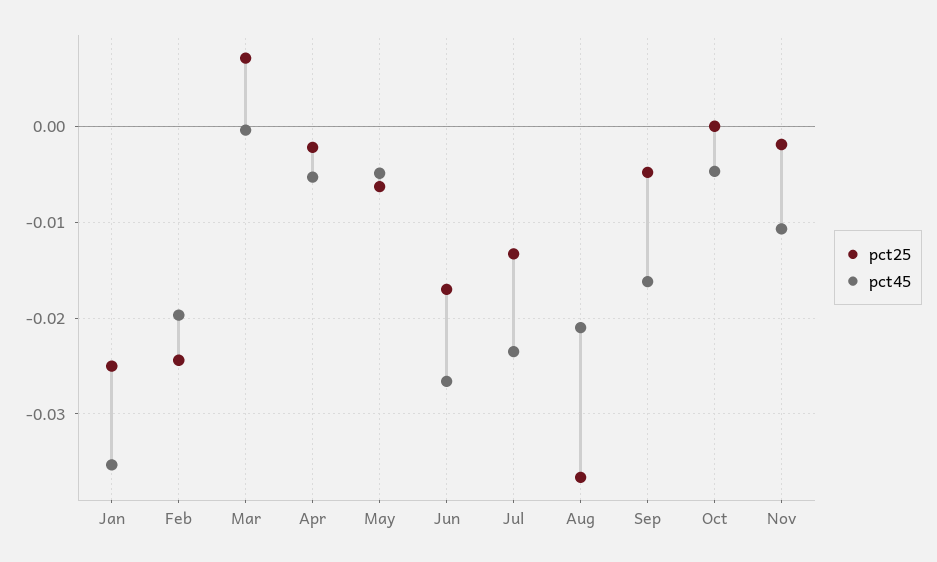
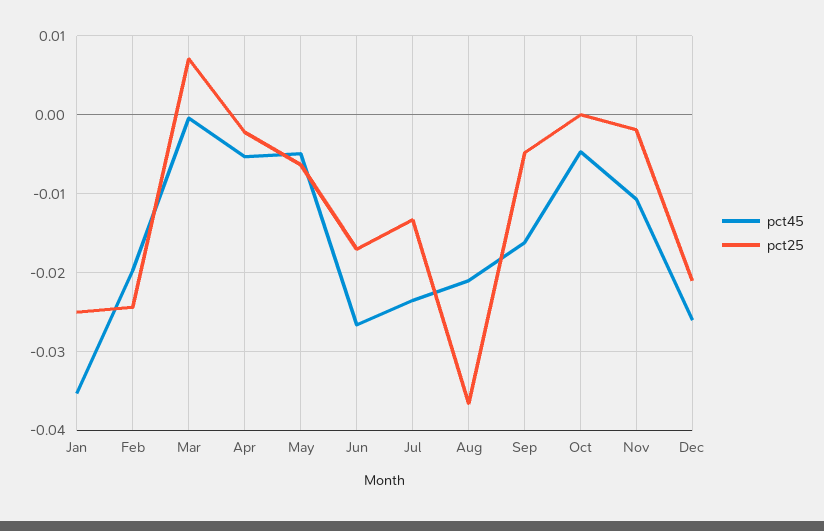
pct45, Dec: none -> -0.026
pct25, Dec: none -> -0.021

